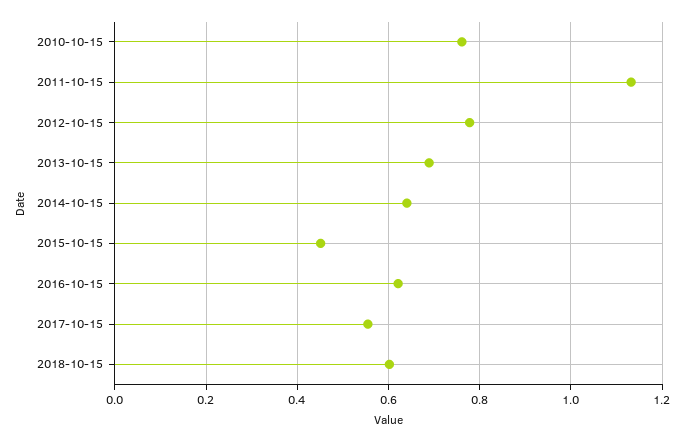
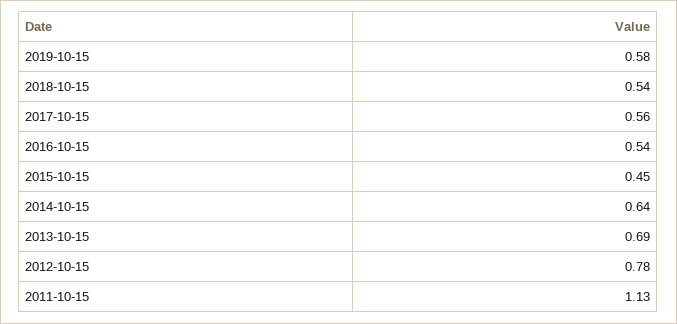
2010-10-15: 0.76 -> none
2016-10-15: 0.62 -> 0.54
2018-10-15: 0.6 -> 0.54
2019-10-15: none -> 0.58

